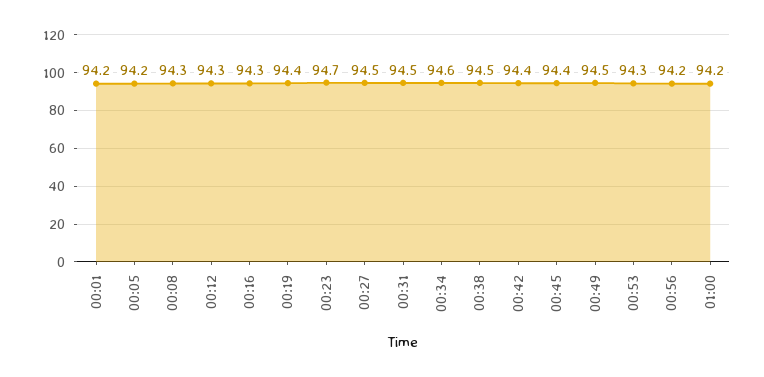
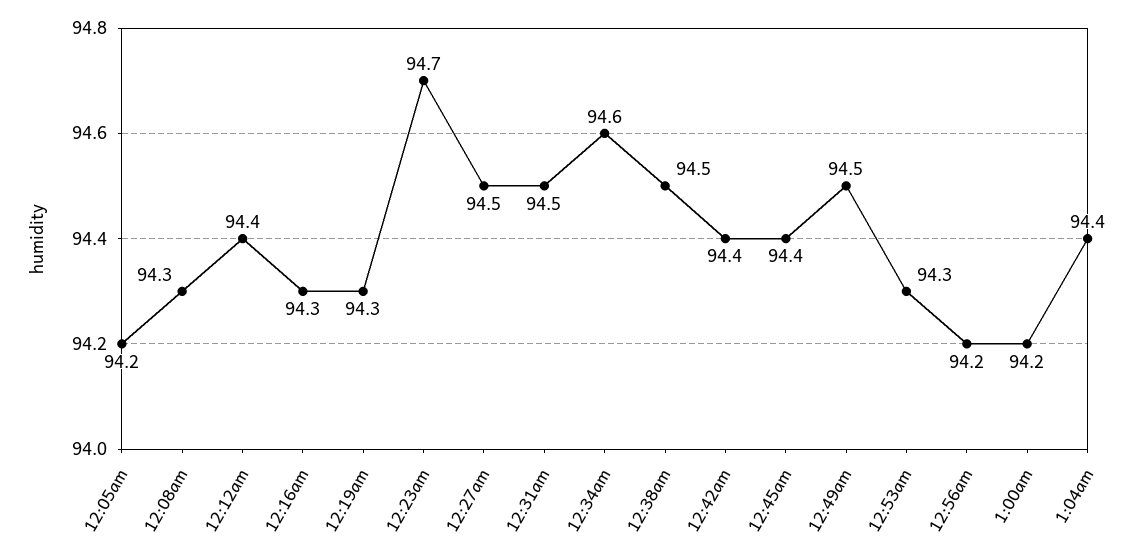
00:01: 94.2 -> none
00:12: 94.3 -> 94.4
00:19: 94.4 -> 94.3
1:04am: none -> 94.4

